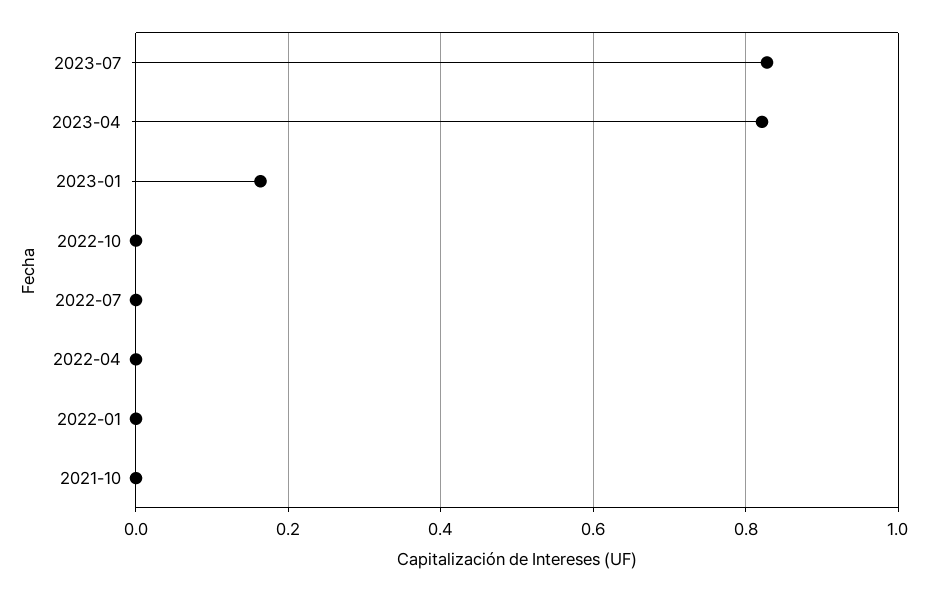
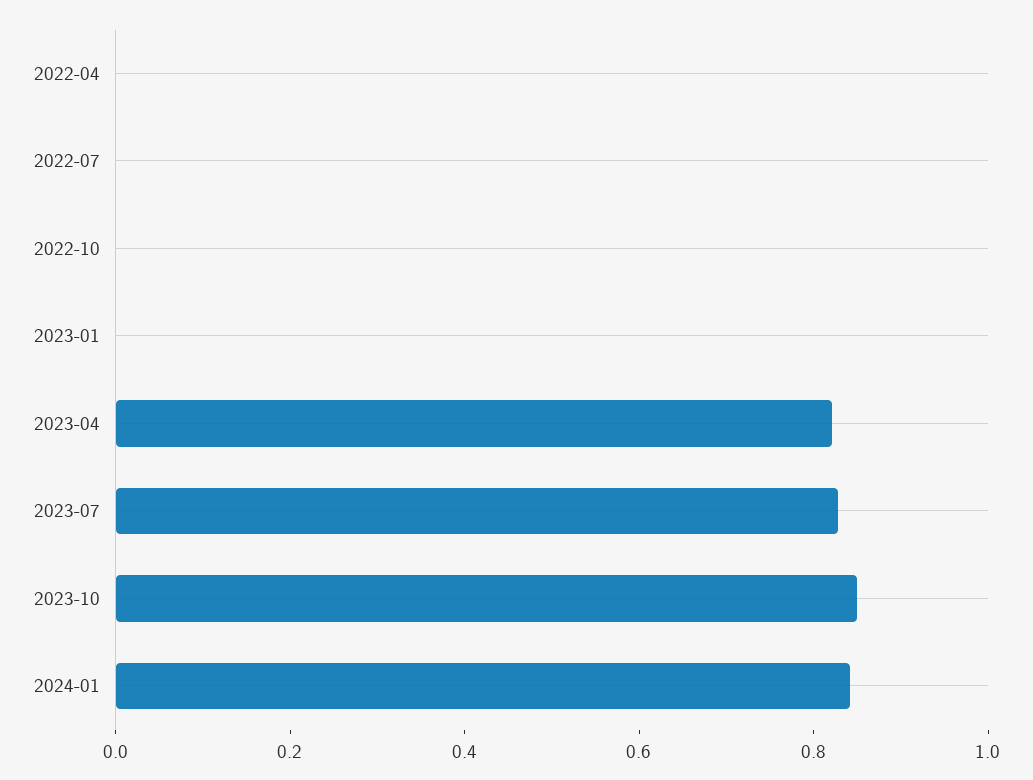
2023-01: 0.16 -> 0
2022-01: 0 -> none
2021-10: 0 -> none
2023-10: none -> 0.85
2024-01: none -> 0.85

